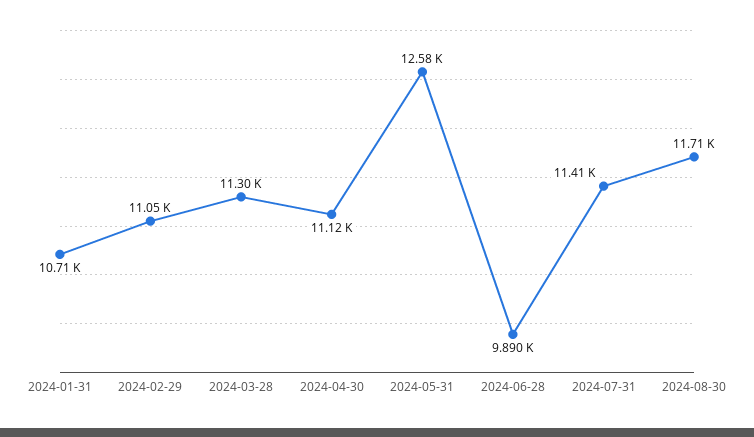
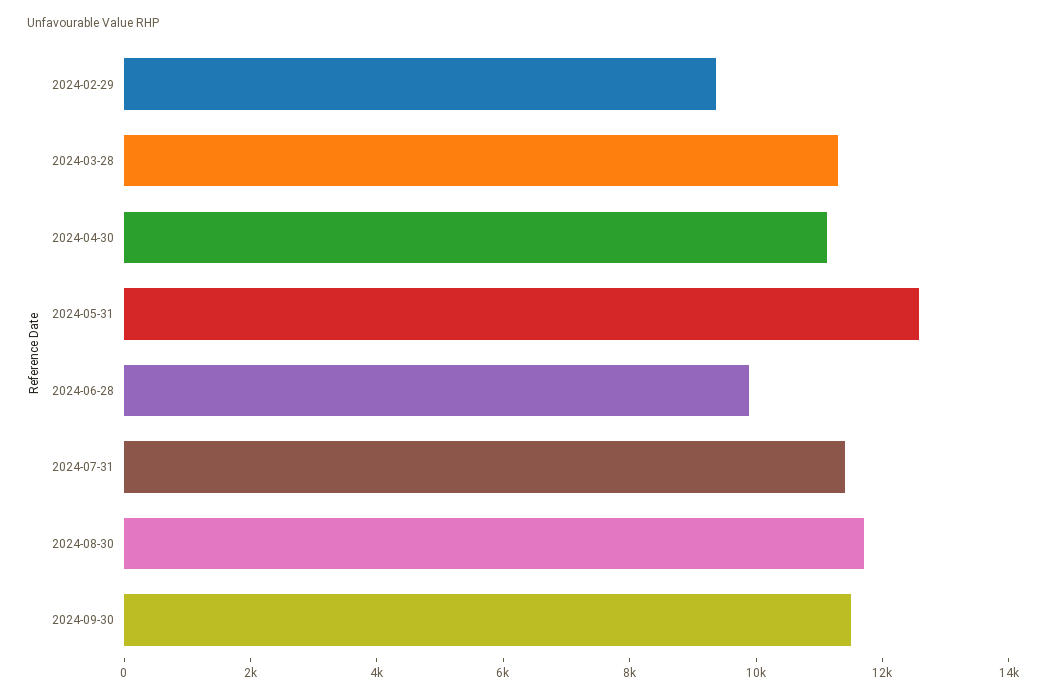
2024-01-31: 10710 -> none
2024-02-29: 11050 -> 9500
2024-09-30: none -> 11500

